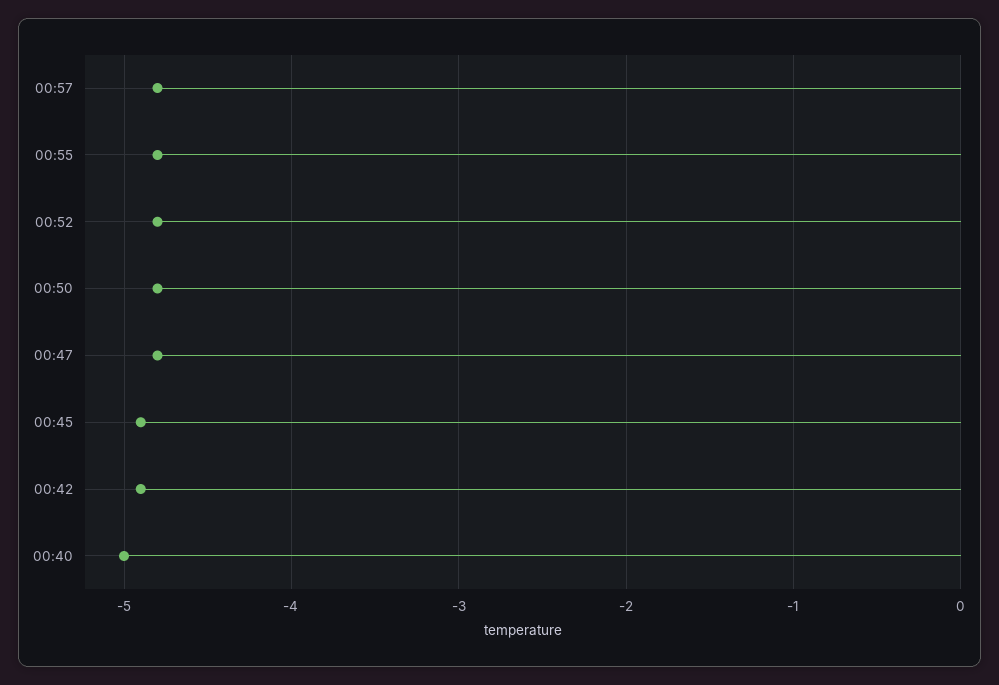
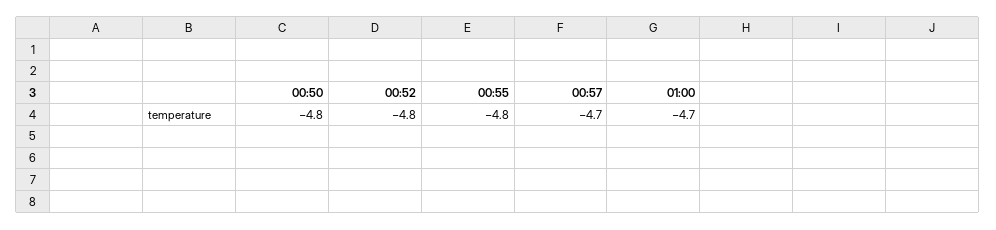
00:57: -4.8 -> -4.7
00:47: -4.8 -> none
00:45: -4.9 -> none
00:42: -4.9 -> none
00:40: -5 -> none
01:00: none -> -4.7

